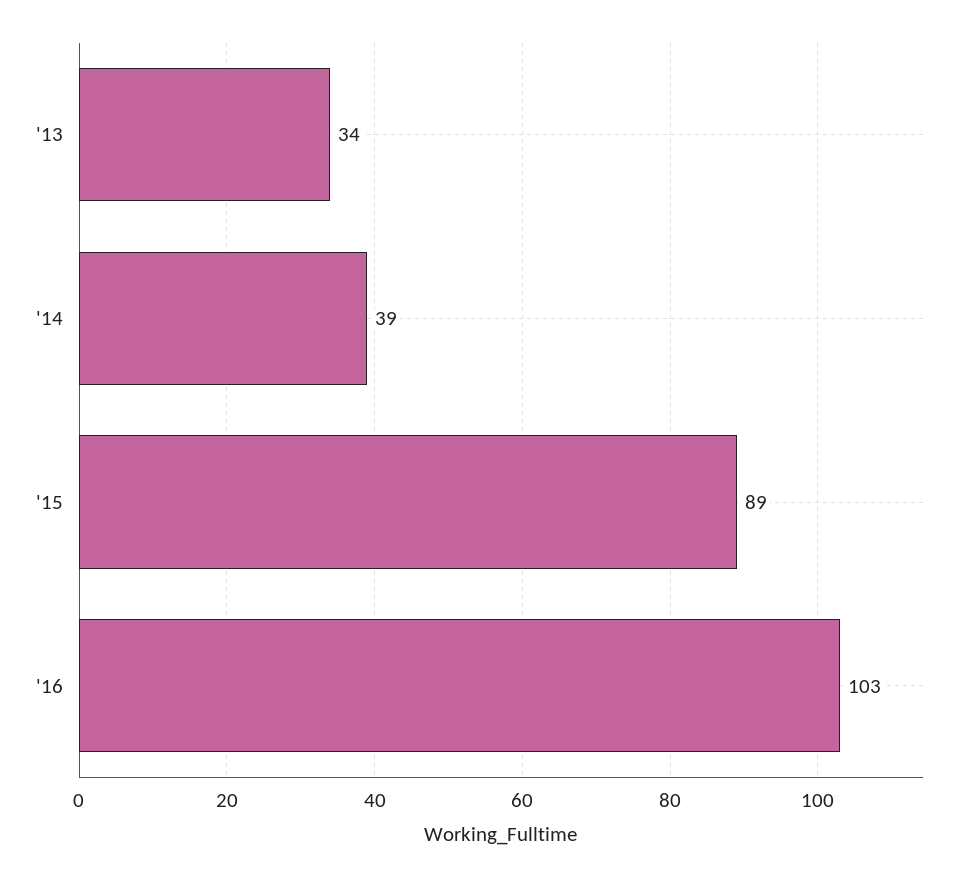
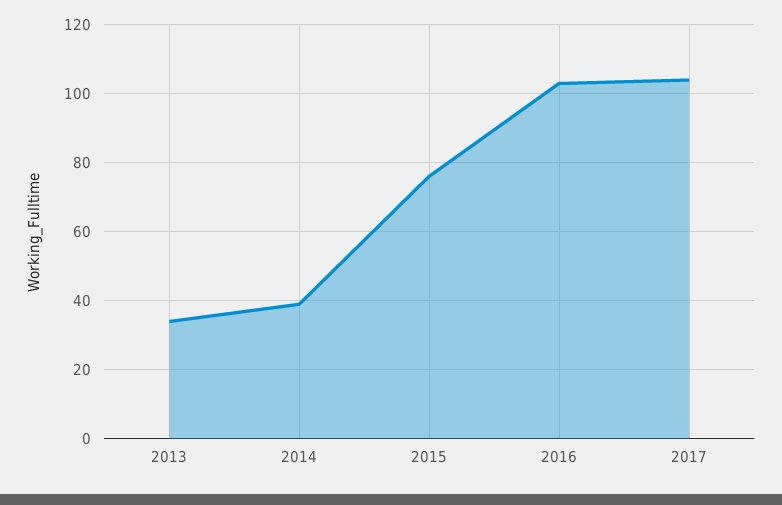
'15: 89 -> 75
2017: none -> 105

